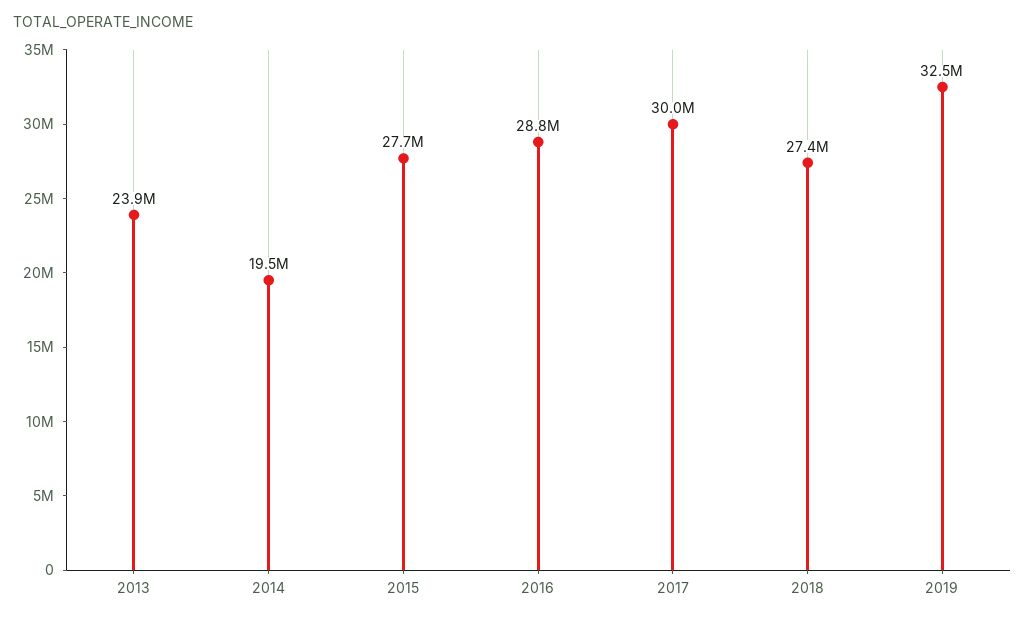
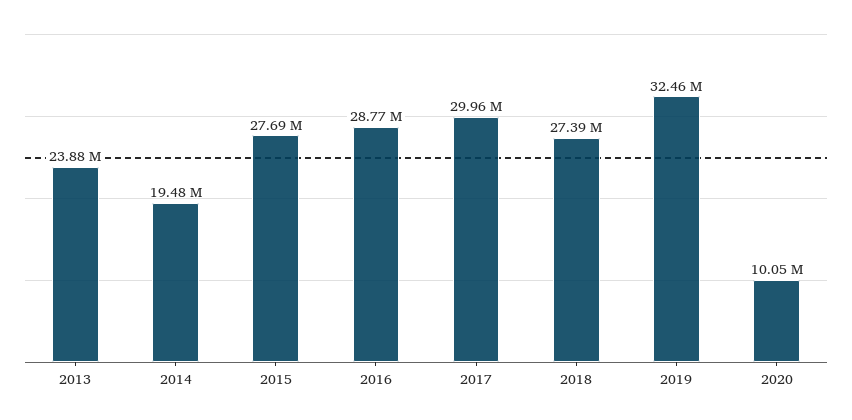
2020: none -> 10050000

